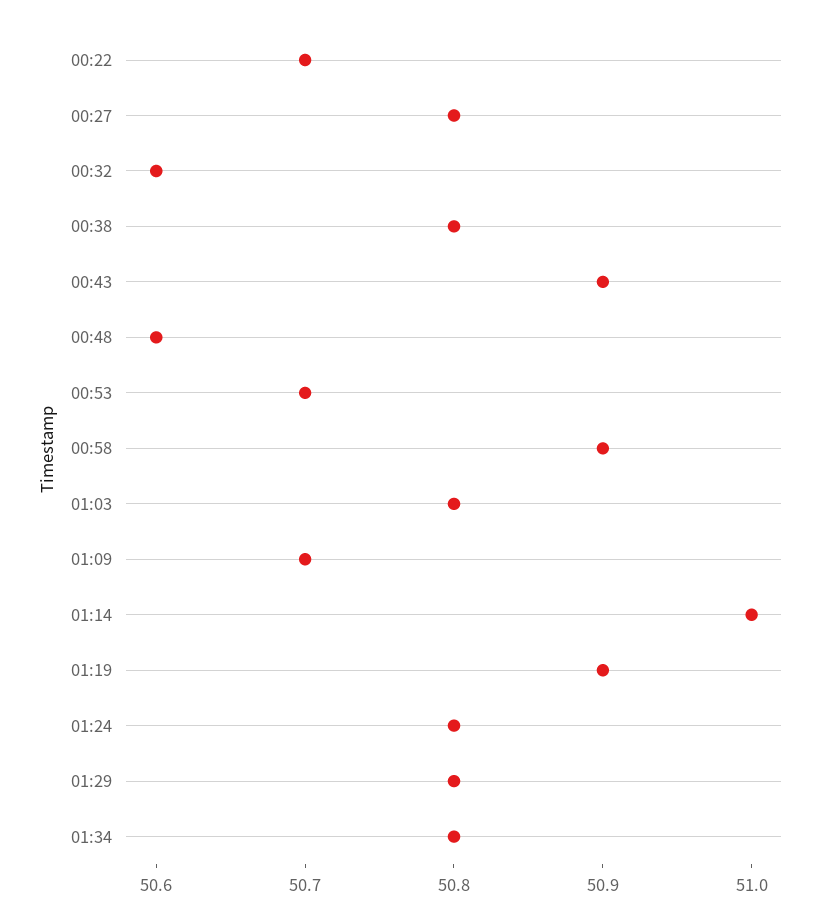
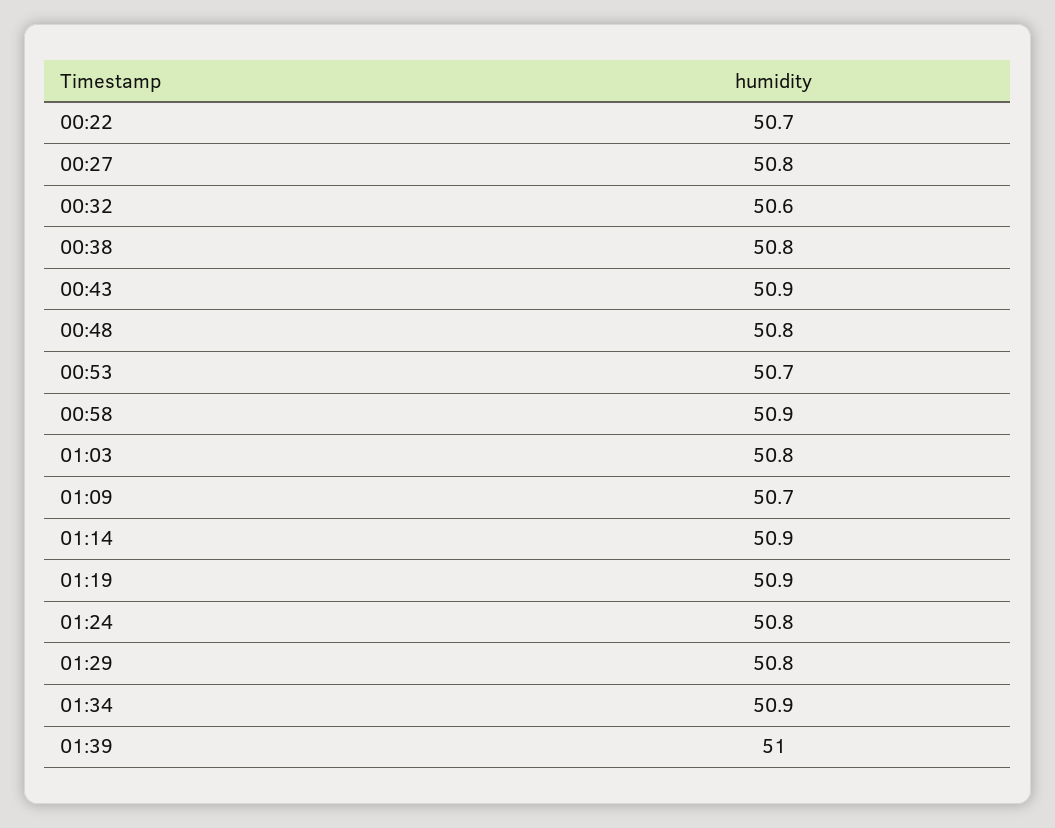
00:48: 50.6 -> 50.8
01:14: 51 -> 50.9
01:34: 50.8 -> 50.9
01:39: none -> 51

